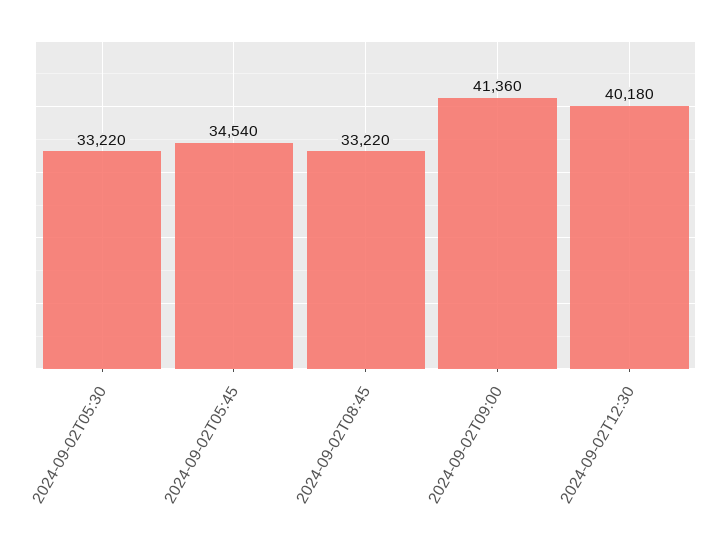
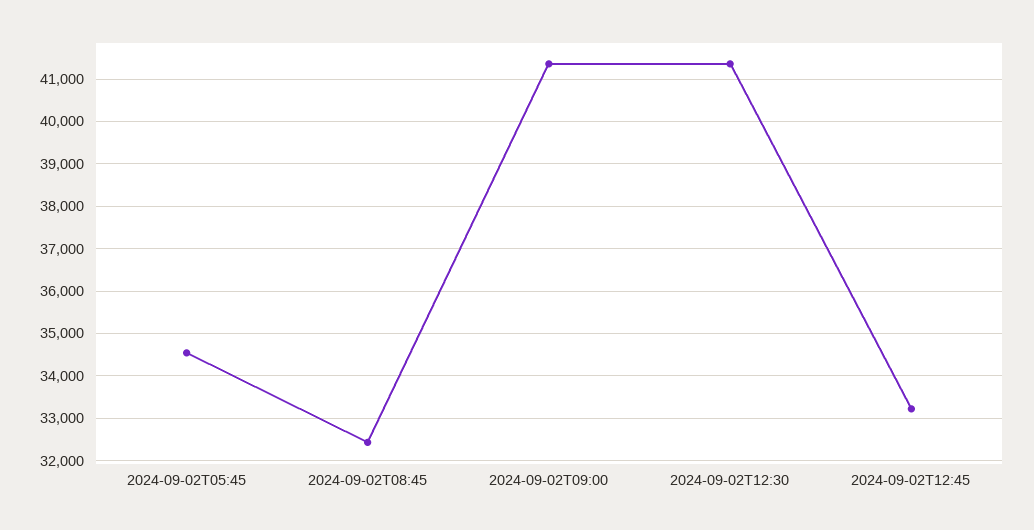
2024-09-02T05:30: 33220 -> none
2024-09-02T08:45: 33220 -> 32400
2024-09-02T12:30: 40180 -> 41400
2024-09-02T12:45: none -> 33200

